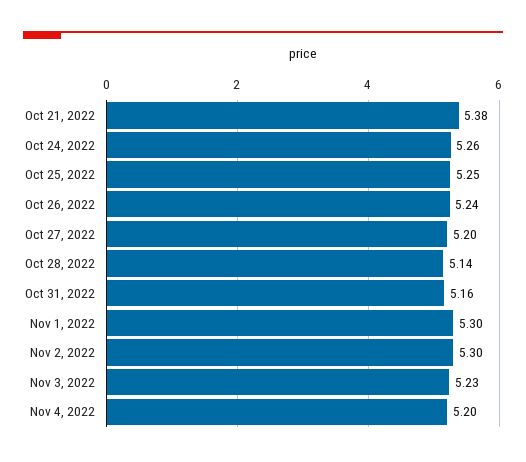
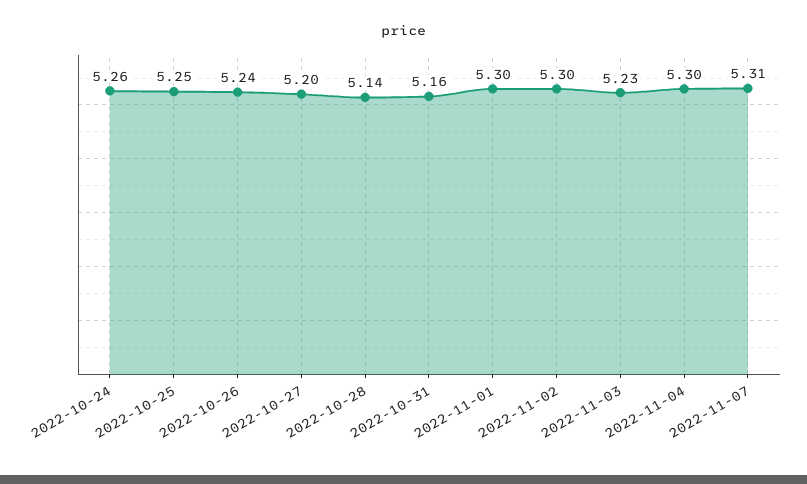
Oct 21, 2022: 5.38 -> none
Nov 4, 2022: 5.2 -> 5.3
2022-11-07: none -> 5.31

